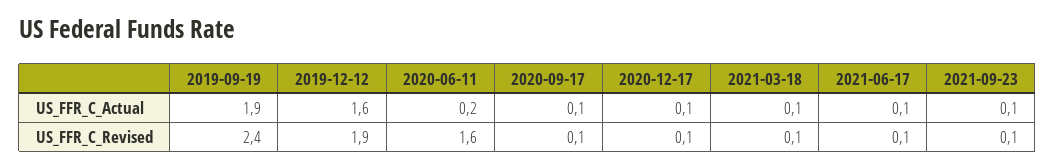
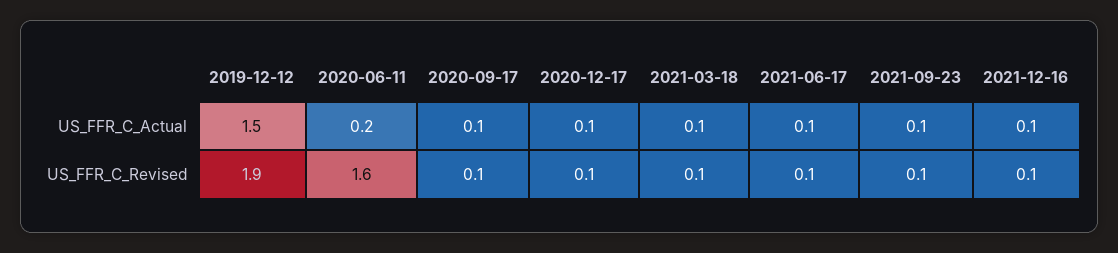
2019-09-19, US_FFR_C_Actual: 1.9 -> none
2019-12-12, US_FFR_C_Actual: 1.6 -> 1.5
2019-09-19, US_FFR_C_Revised: 2.4 -> none
2021-12-16, US_FFR_C_Actual: none -> 0.1
2021-12-16, US_FFR_C_Revised: none -> 0.1

